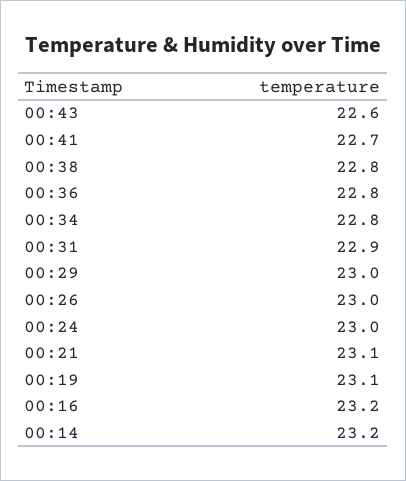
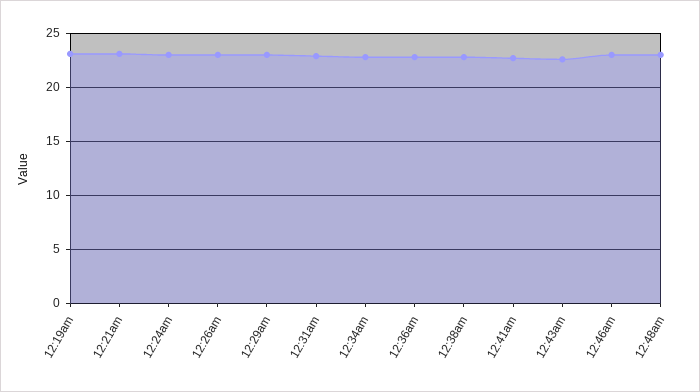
00:16: 23.2 -> none
00:14: 23.2 -> none
12:46am: none -> 23
12:48am: none -> 23

